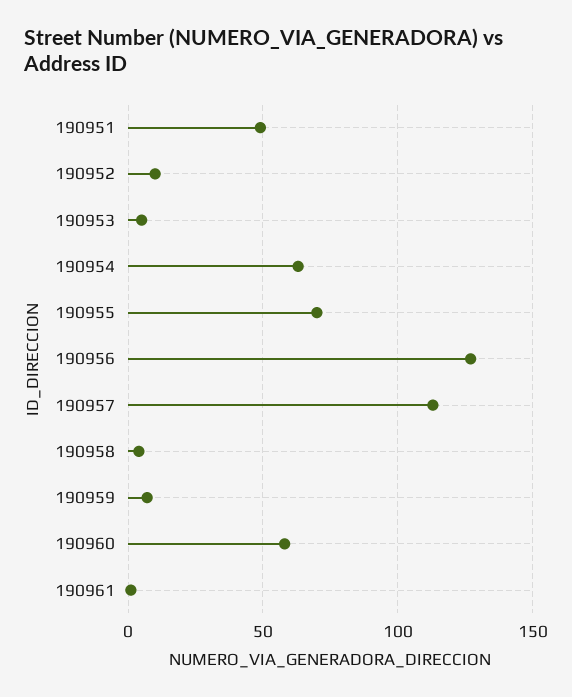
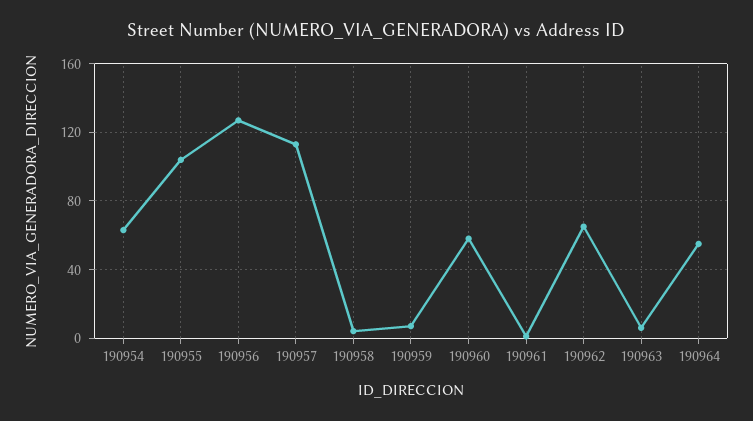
190951: 50 -> none
190952: 10 -> none
190953: 5 -> none
190955: 70 -> 105
190962: none -> 65
190963: none -> 5
190964: none -> 55

